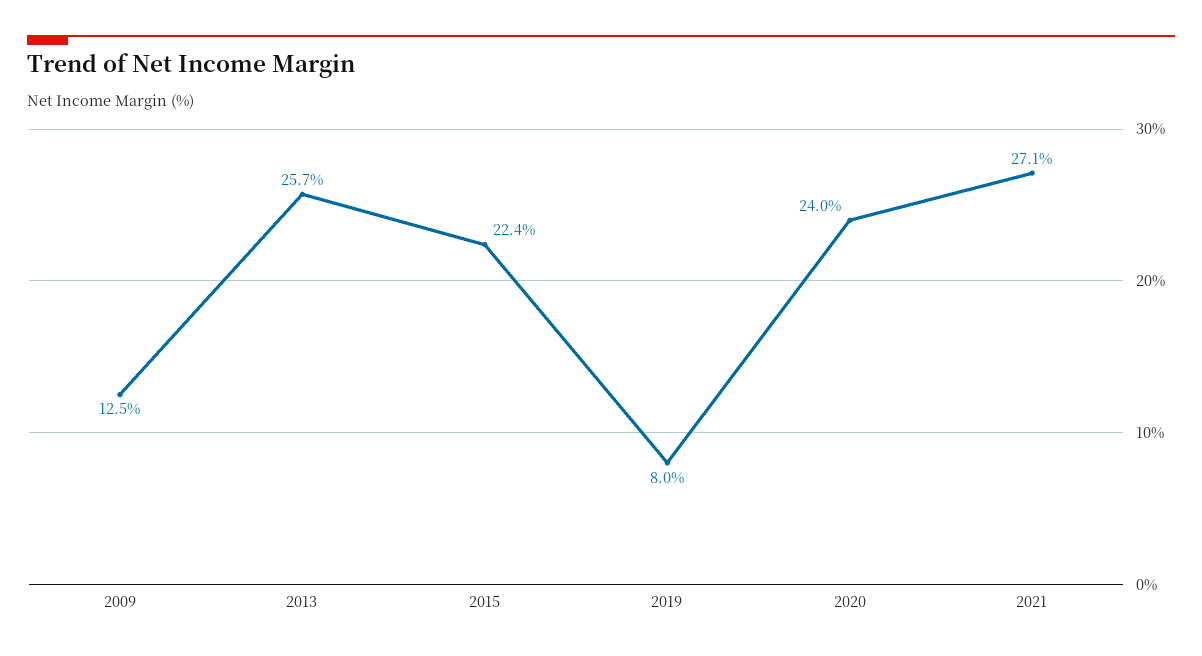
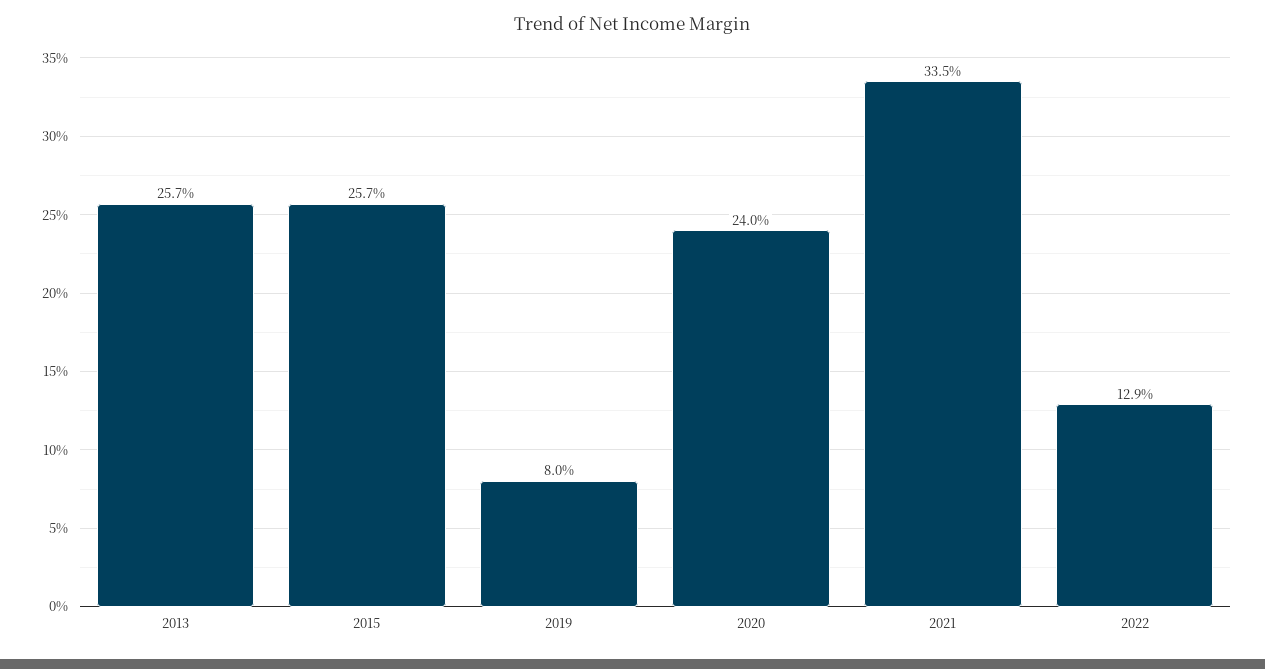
2009: 12.5 -> none
2015: 22.4 -> 25.7
2021: 27.1 -> 33.5
2022: none -> 12.9

